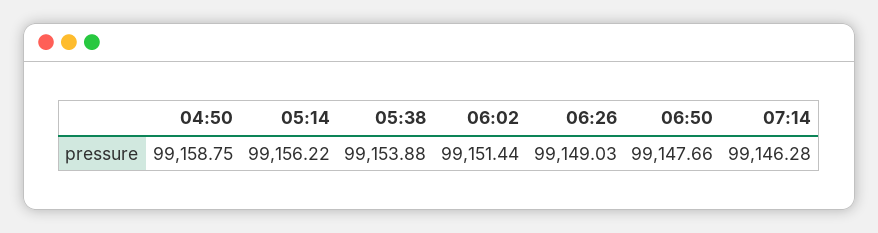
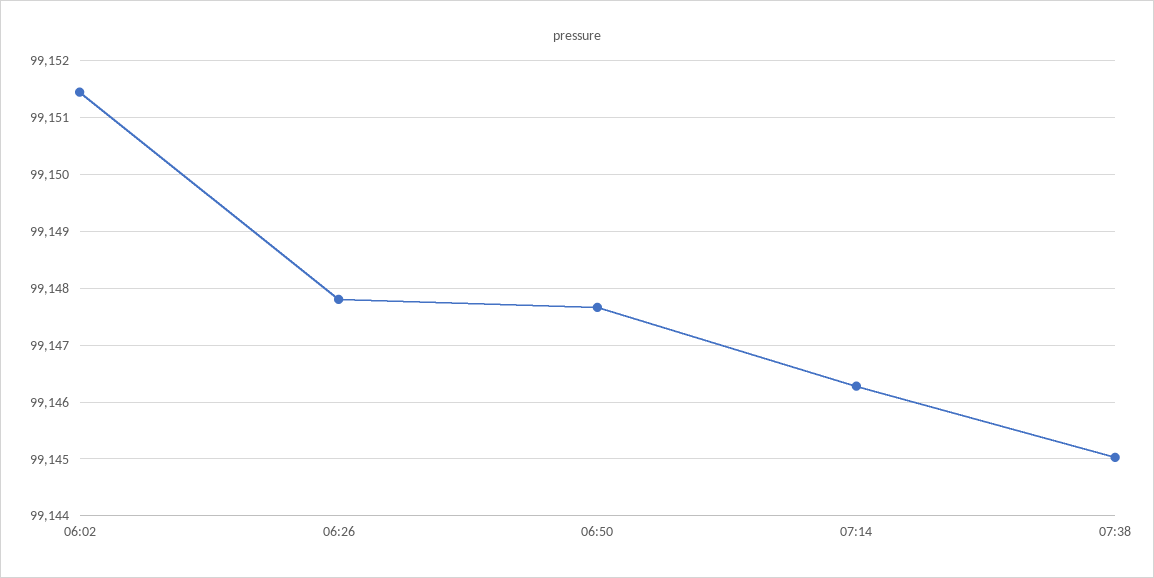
04:50: 99158.75 -> none
05:14: 99156.22 -> none
05:38: 99153.88 -> none
06:26: 99149.03 -> 99147.8
07:38: none -> 99145

